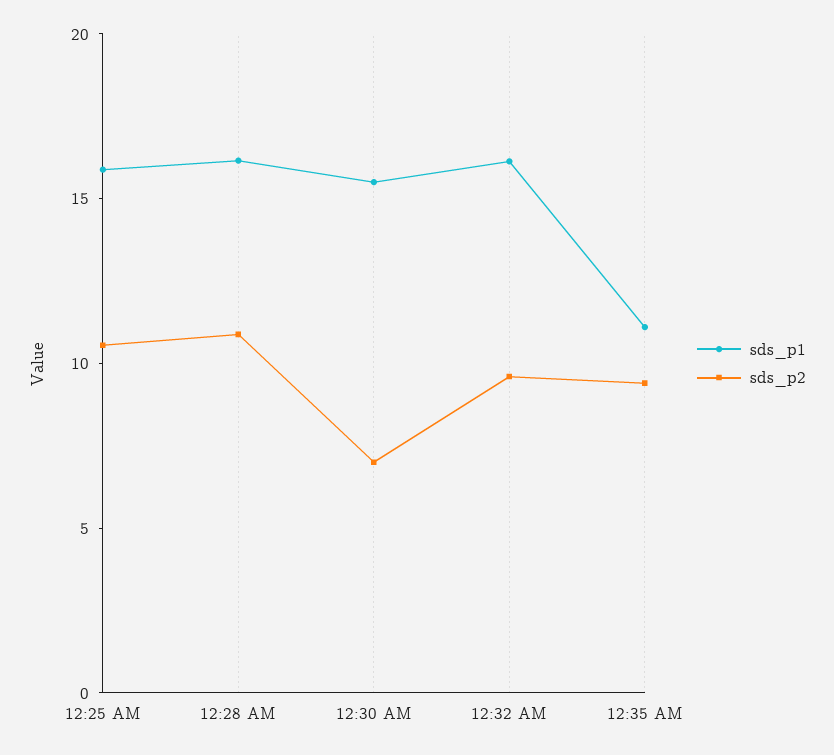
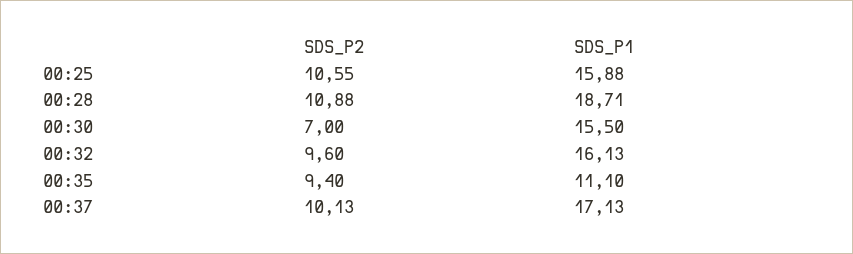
sds_p1, 12:28 AM: 16 -> 18.71
sds_p2, 00:37: none -> 10.13
sds_p1, 00:37: none -> 17.13

